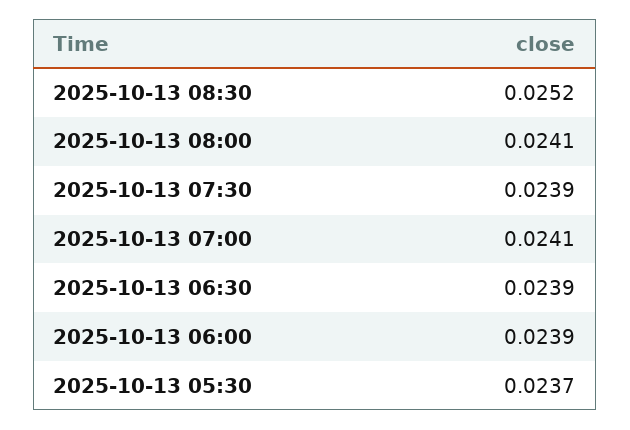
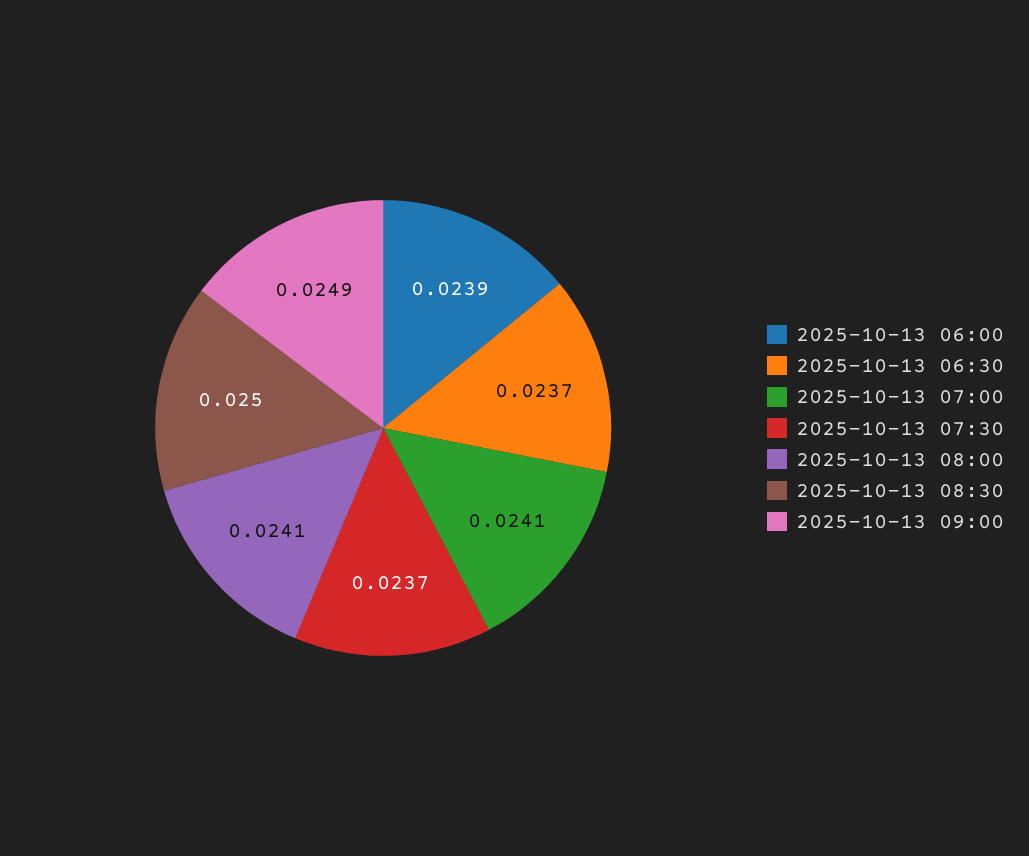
2025-10-13 08:30: 0.0252 -> 0.025
2025-10-13 07:30: 0.0239 -> 0.0237
2025-10-13 06:30: 0.0239 -> 0.0237
2025-10-13 05:30: 0.0237 -> none
2025-10-13 09:00: none -> 0.0249

